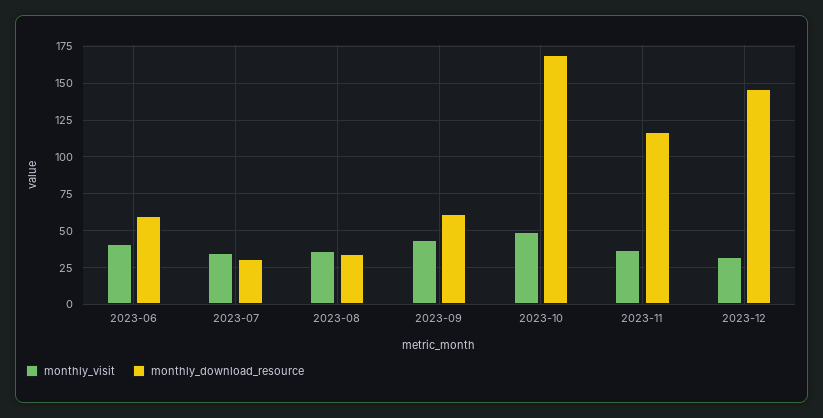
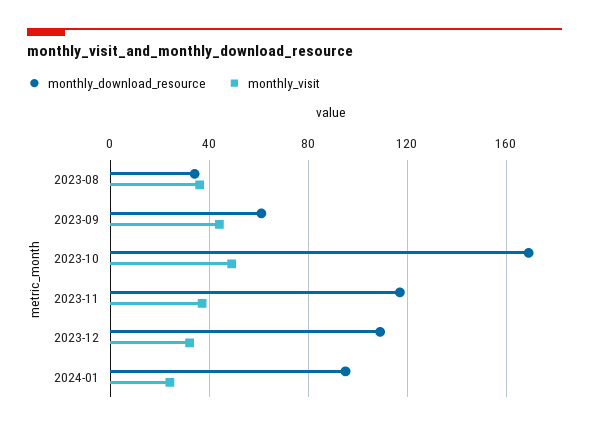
monthly_visit, 2023-06: 40 -> none
monthly_download_resource, 2023-06: 60 -> none
monthly_visit, 2023-07: 35 -> none
monthly_download_resource, 2023-07: 30 -> none
monthly_download_resource, 2023-12: 145 -> 110
monthly_download_resource, 2024-01: none -> 95
monthly_visit, 2024-01: none -> 25

